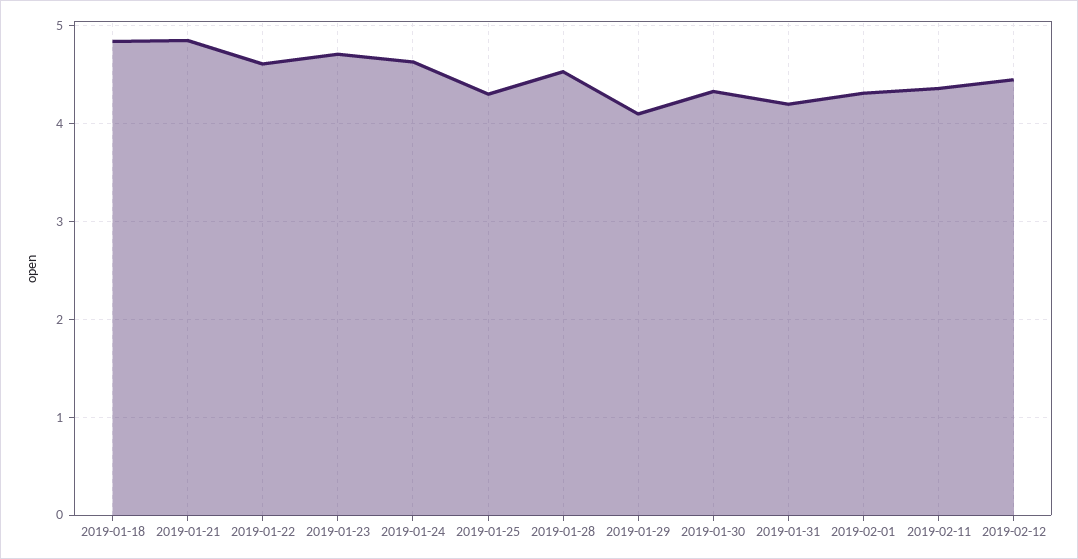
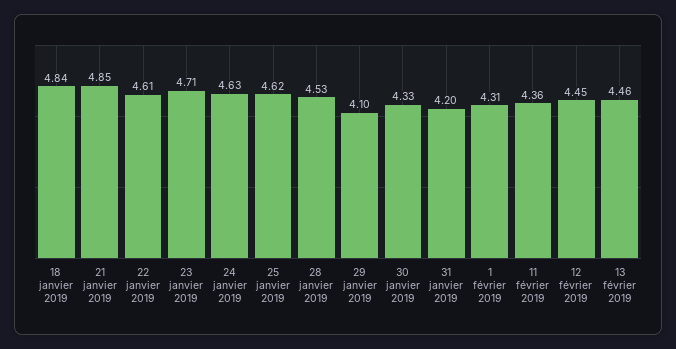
2019-01-25: 4.3 -> 4.62
13 février 2019: none -> 4.46

